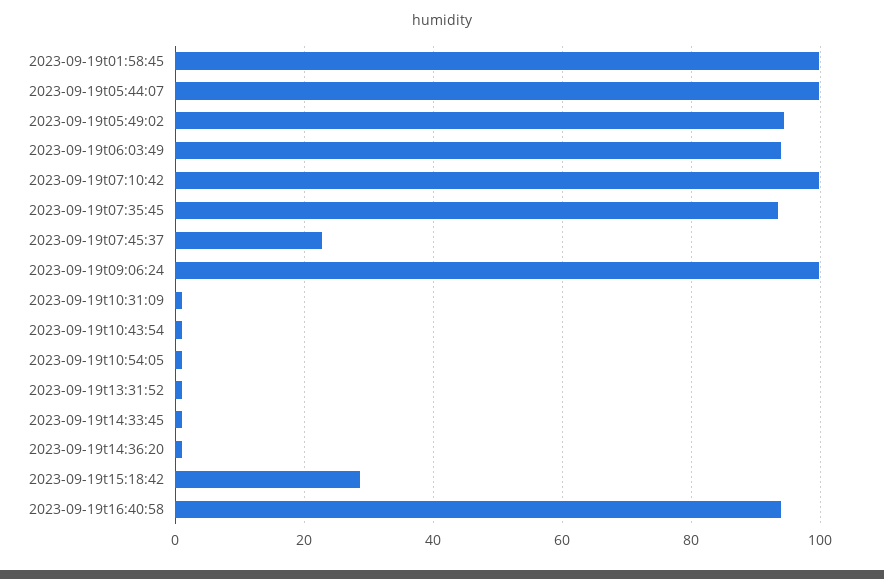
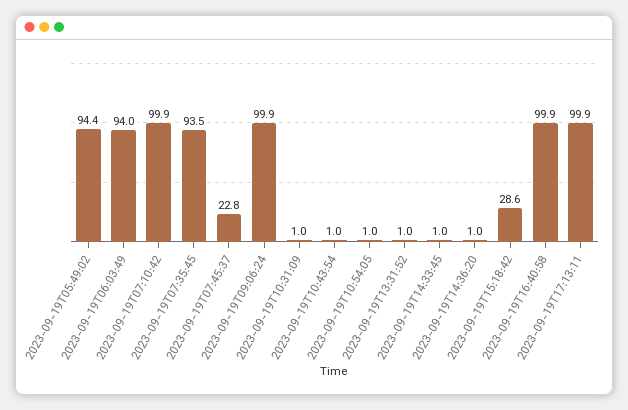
2023-09-19t01:58:45: 100 -> none
2023-09-19t05:44:07: 100 -> none
2023-09-19t16:40:58: 94 -> 99.9
2023-09-19T17:13:11: none -> 99.9

